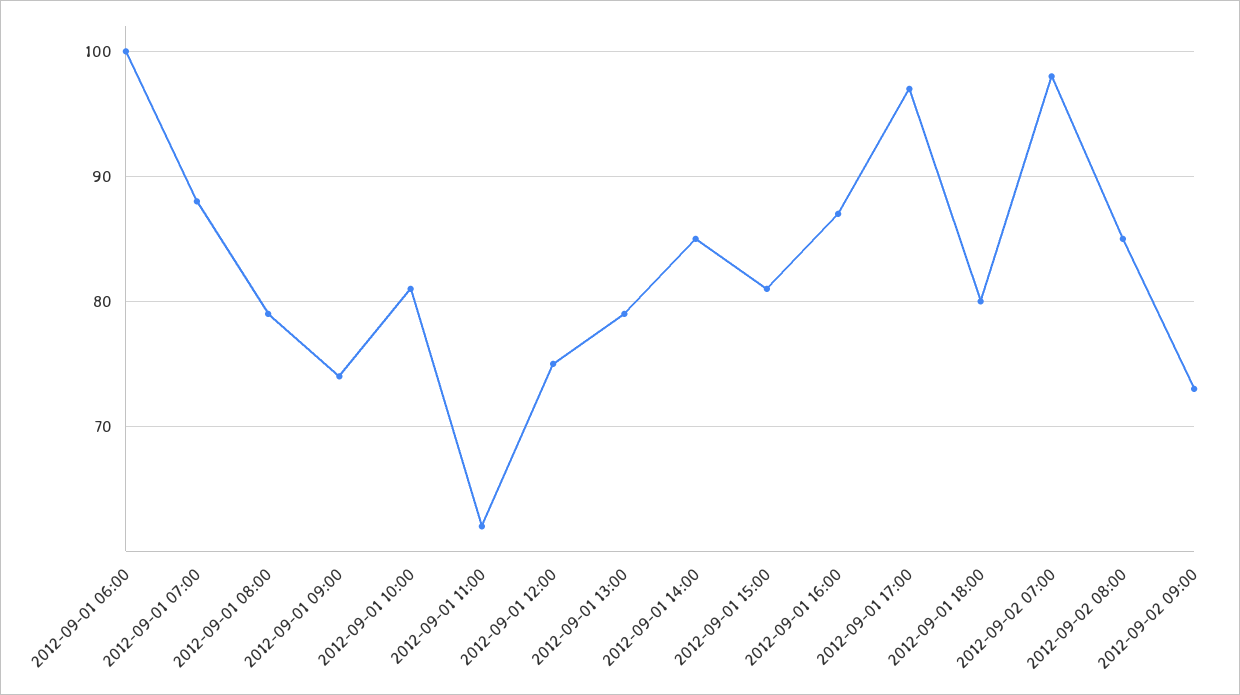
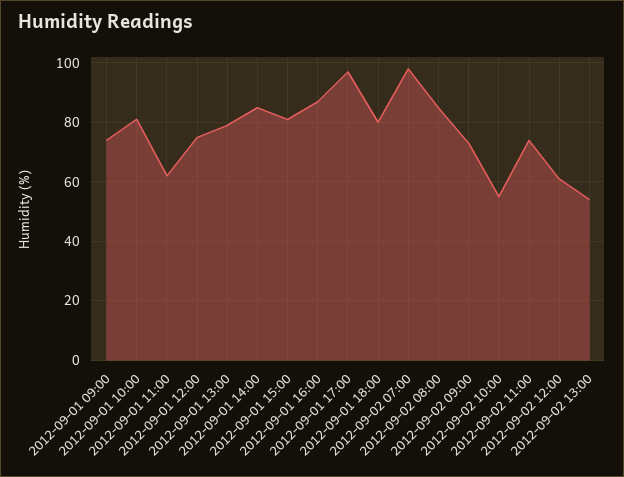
2012-09-01 06:00: 100 -> none
2012-09-01 07:00: 88 -> none
2012-09-01 08:00: 79 -> none
2012-09-02 10:00: none -> 55
2012-09-02 11:00: none -> 75
2012-09-02 12:00: none -> 60
2012-09-02 13:00: none -> 55

